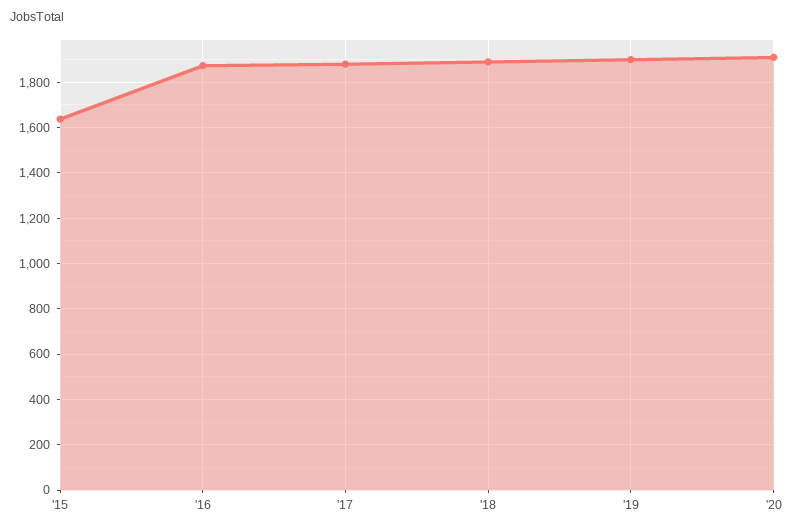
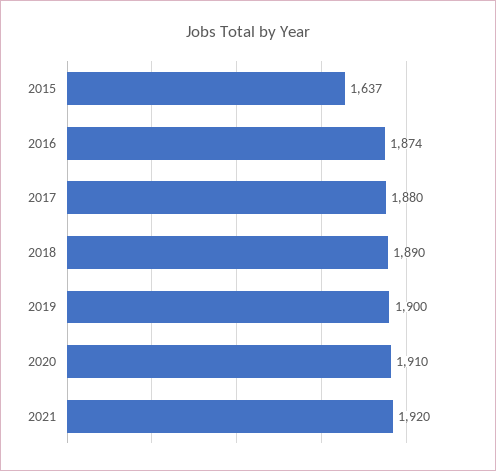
2021: none -> 1920

